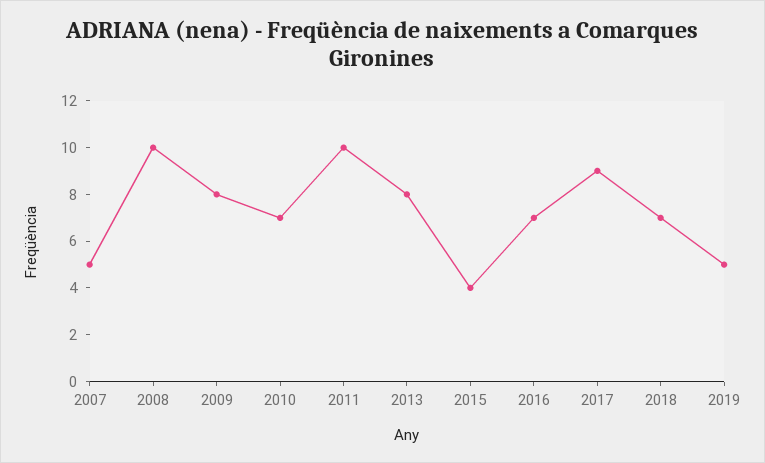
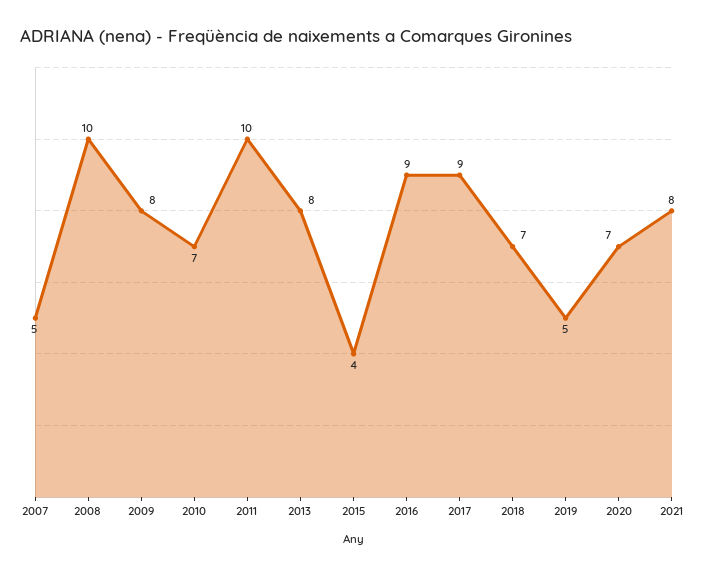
2016: 7 -> 9
2020: none -> 7
2021: none -> 8

